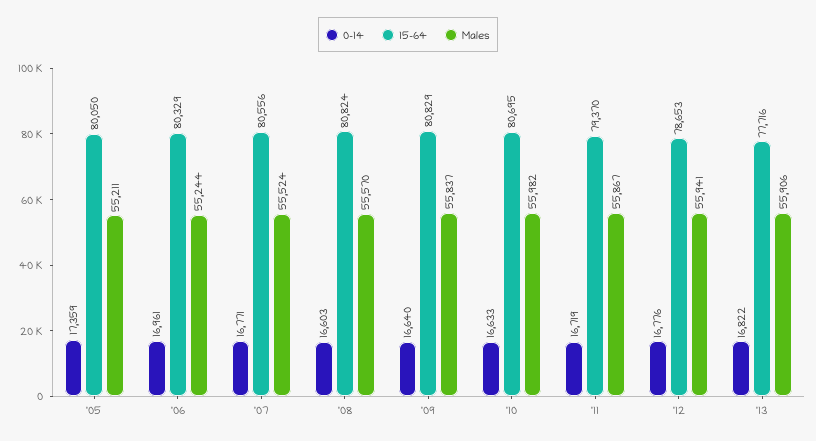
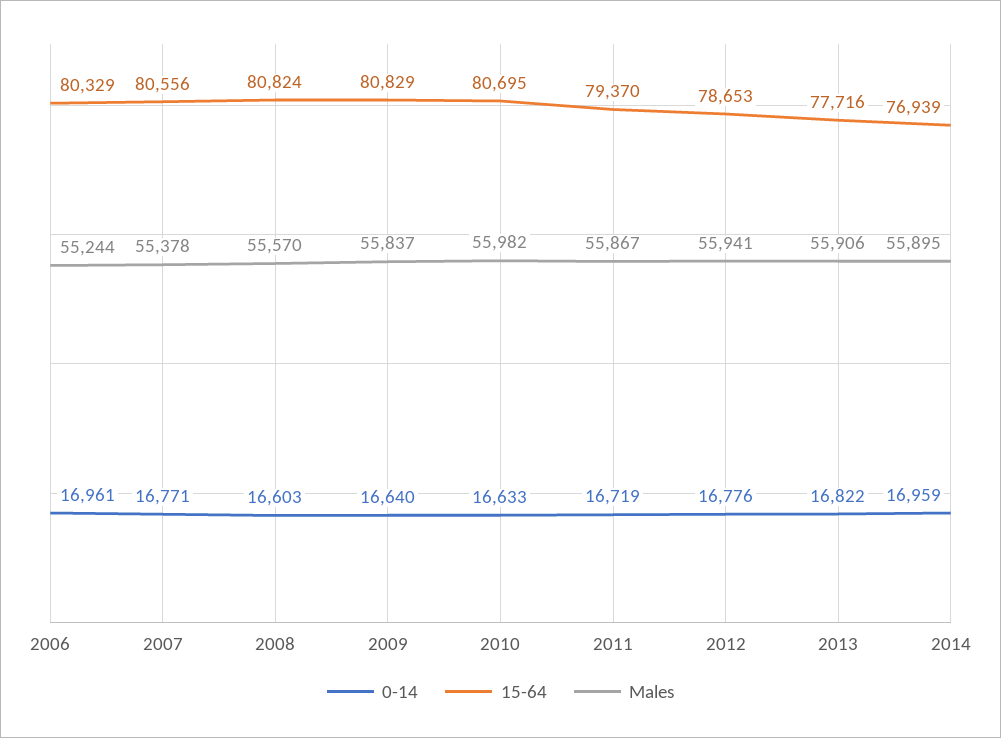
0-14, '05: 17359 -> none
15-64, '05: 80050 -> none
Males, '05: 55211 -> none
Males, '07: 55524 -> 55378
0-14, 2014: none -> 16959
15-64, 2014: none -> 76939
Males, 2014: none -> 55895

